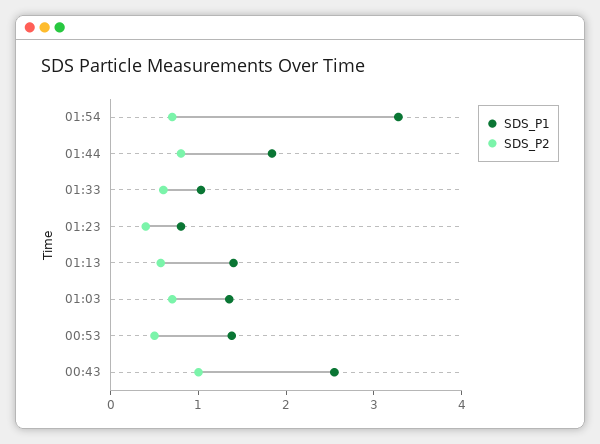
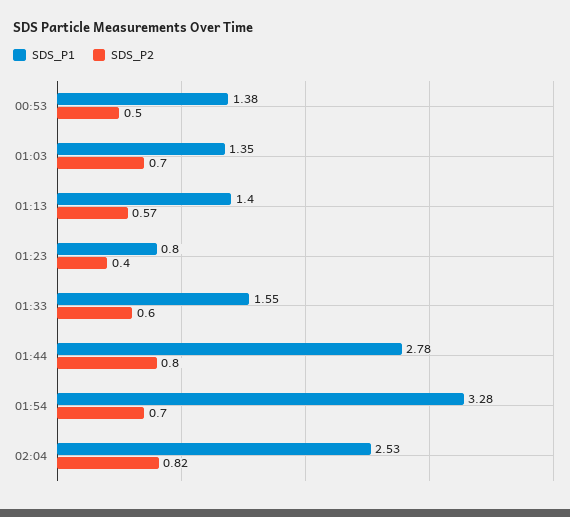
SDS_P1, 01:44: 1.8 -> 2.78
SDS_P1, 01:33: 1 -> 1.55
SDS_P1, 00:43: 2.6 -> none
SDS_P2, 00:43: 1 -> none
SDS_P1, 02:04: none -> 2.53
SDS_P2, 02:04: none -> 0.82

